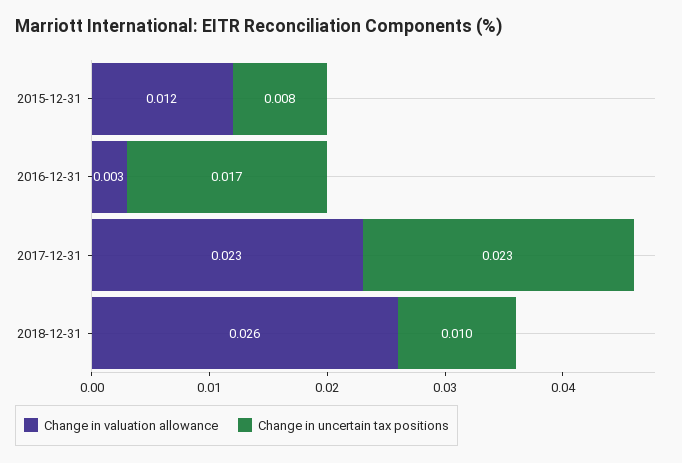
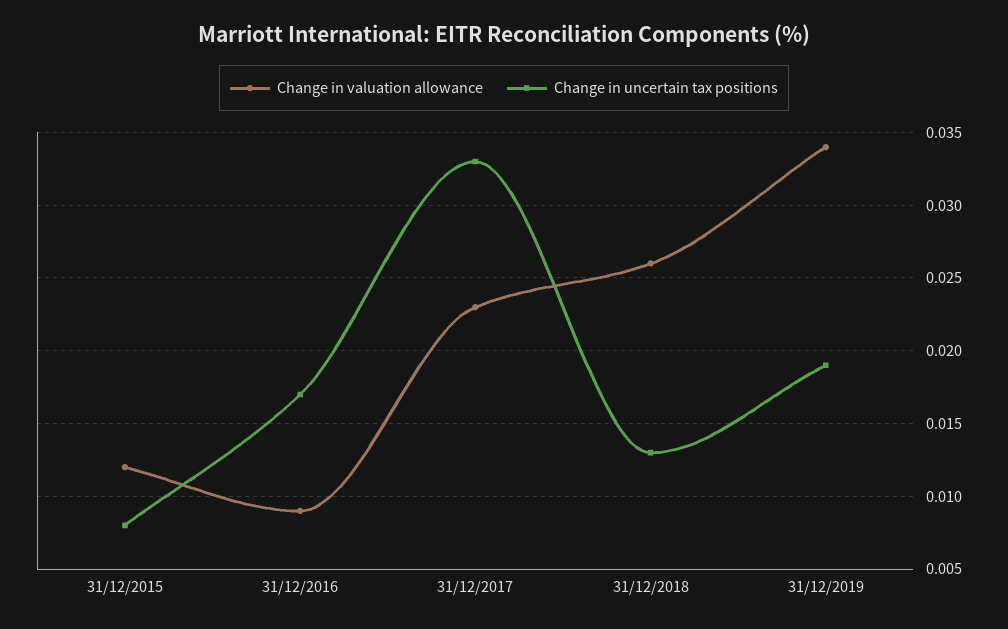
Change in valuation allowance, 2016-12-31: 0.003 -> 0.009
Change in uncertain tax positions, 2017-12-31: 0.023 -> 0.033
Change in uncertain tax positions, 2018-12-31: 0.01 -> 0.013
Change in valuation allowance, 31/12/2019: none -> 0.034
Change in uncertain tax positions, 31/12/2019: none -> 0.019

